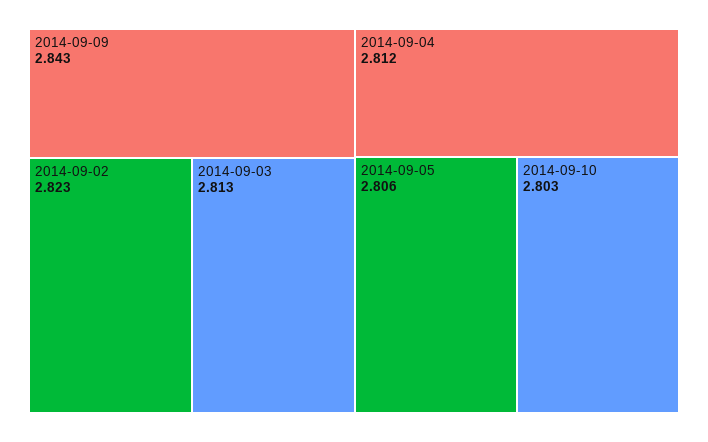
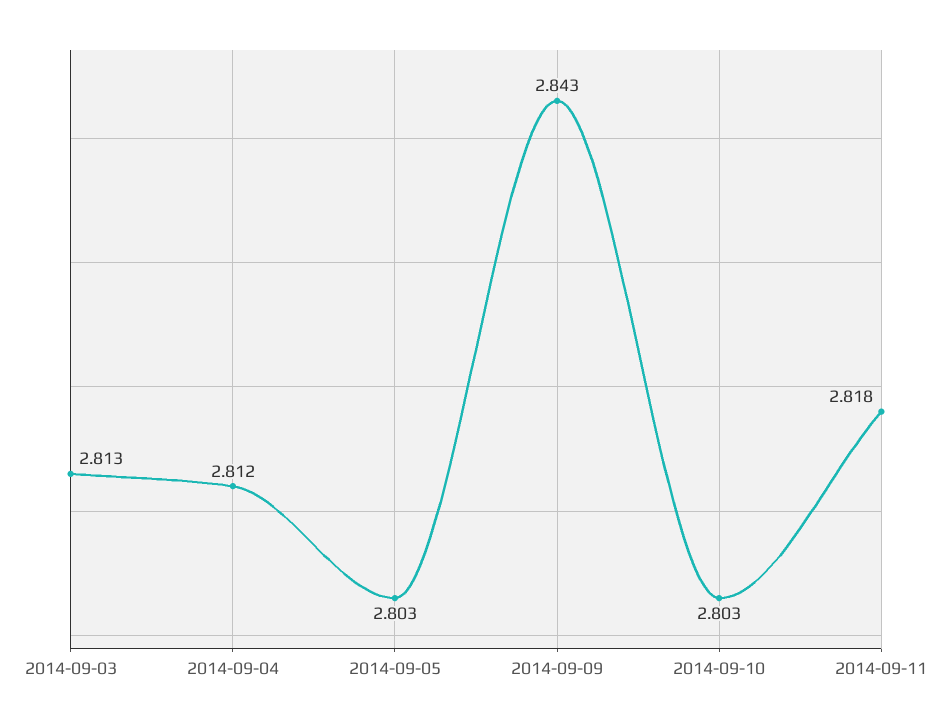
2014-09-02: 2.823 -> none
2014-09-05: 2.806 -> 2.803
2014-09-11: none -> 2.818

